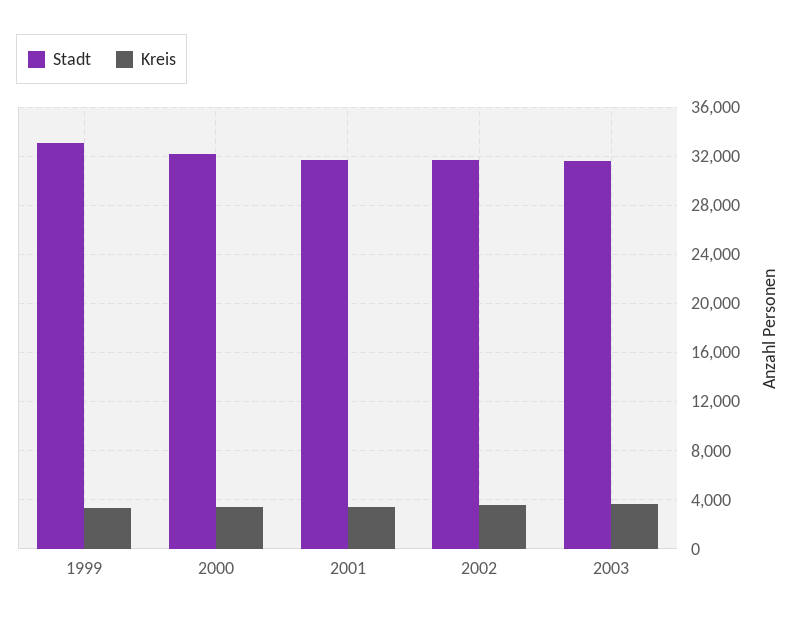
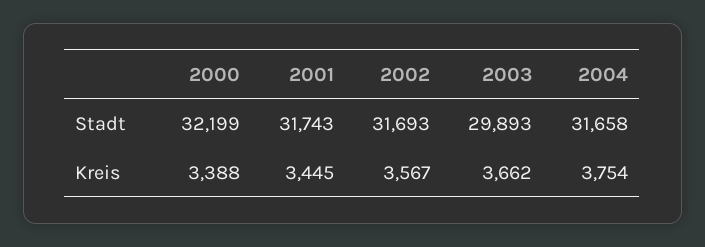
Stadt, 1999: 33000 -> none
Kreis, 1999: 3500 -> none
Stadt, 2003: 31500 -> 29893
Stadt, 2004: none -> 31658
Kreis, 2004: none -> 3754

